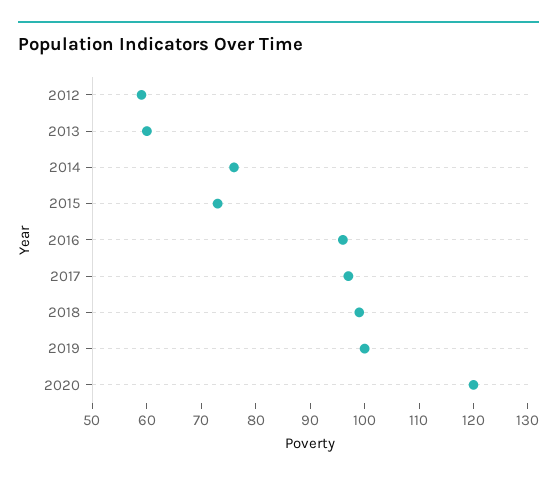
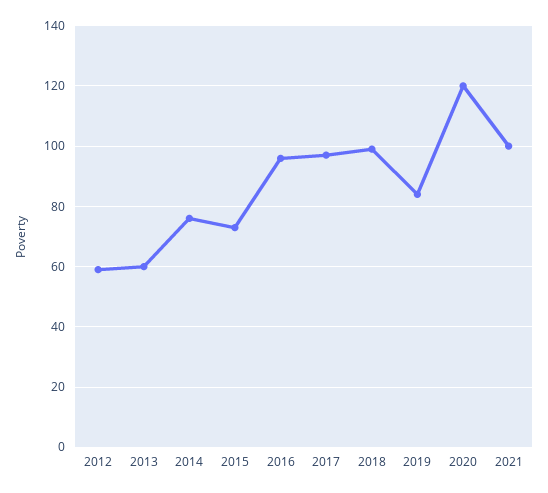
2019: 100 -> 85
2021: none -> 100

